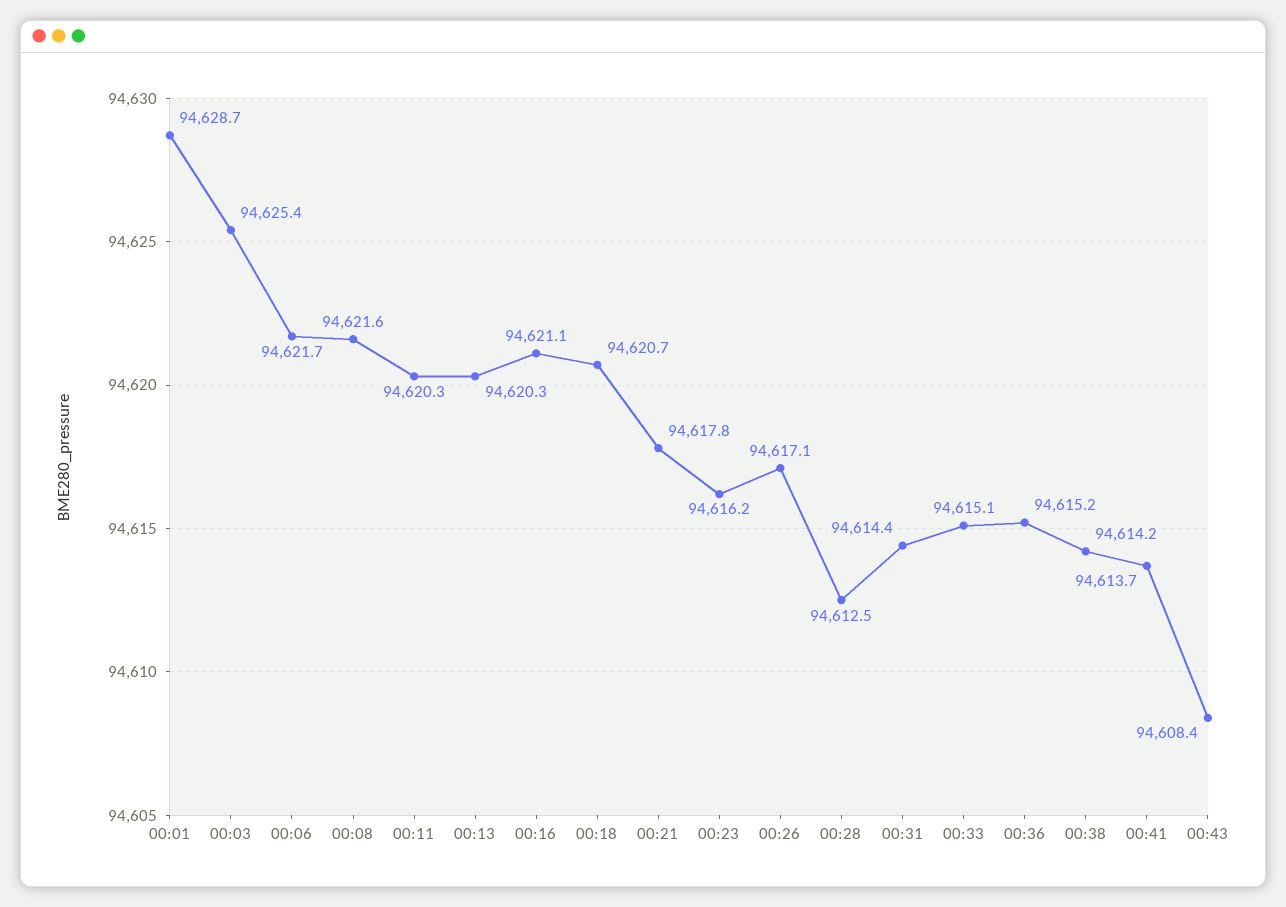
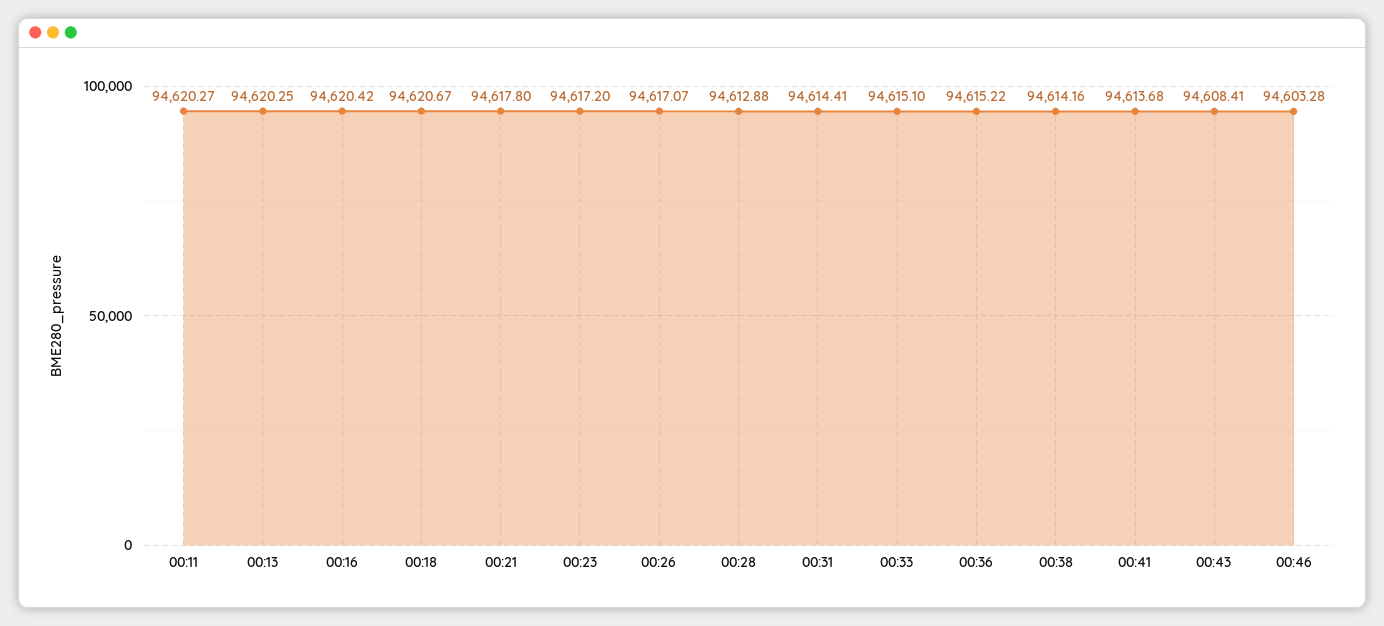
00:01: 94628.7 -> none
00:03: 94625.4 -> none
00:06: 94621.7 -> none
00:08: 94621.6 -> none
00:16: 94621.1 -> 94620.42
00:23: 94616.2 -> 94617.2
00:28: 94612.5 -> 94612.88
00:46: none -> 94603.28

